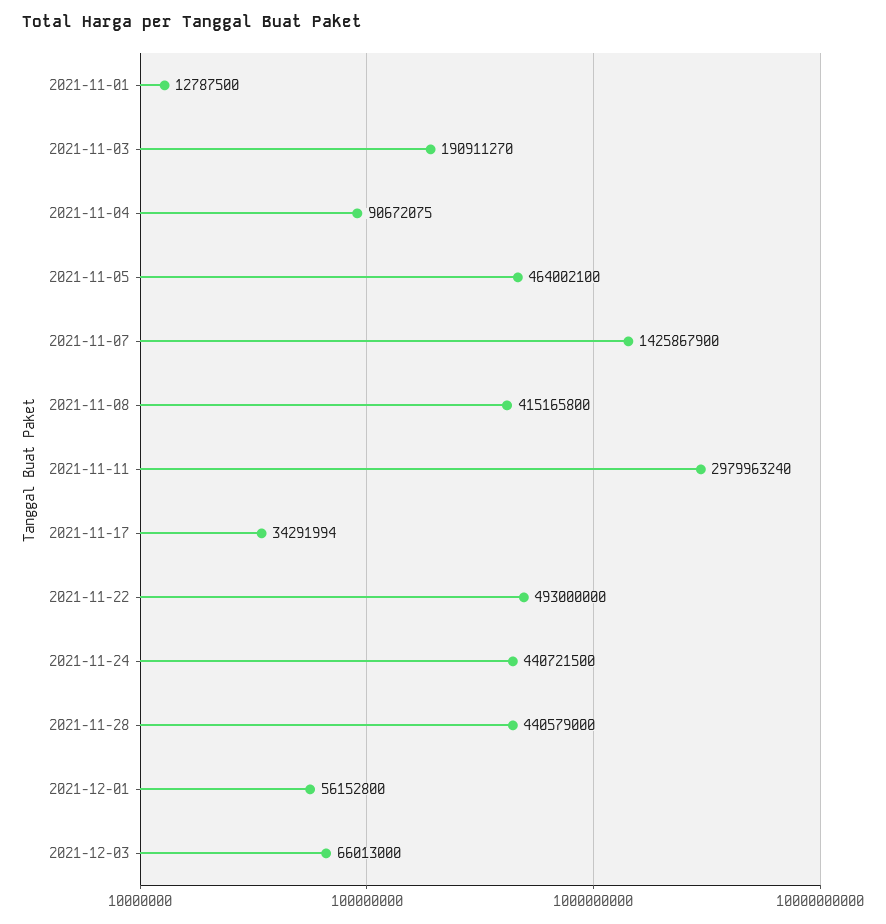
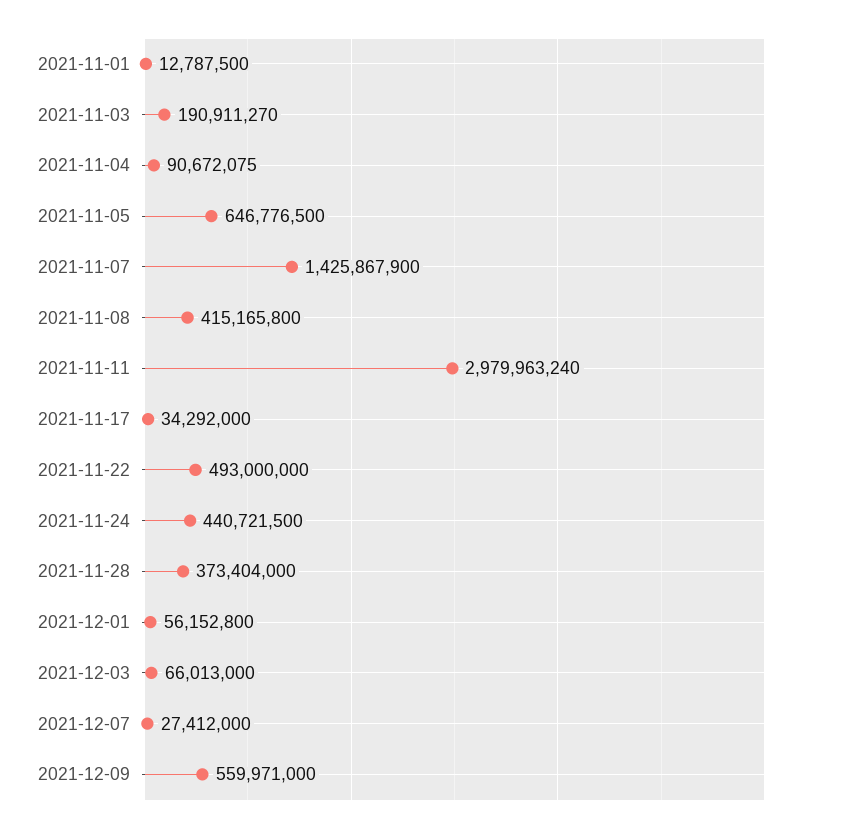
2021-11-05: 464002100 -> 646776500
2021-11-17: 34291994 -> 34292000
2021-11-28: 440579000 -> 373404000
2021-12-07: none -> 27412000
2021-12-09: none -> 559971000

